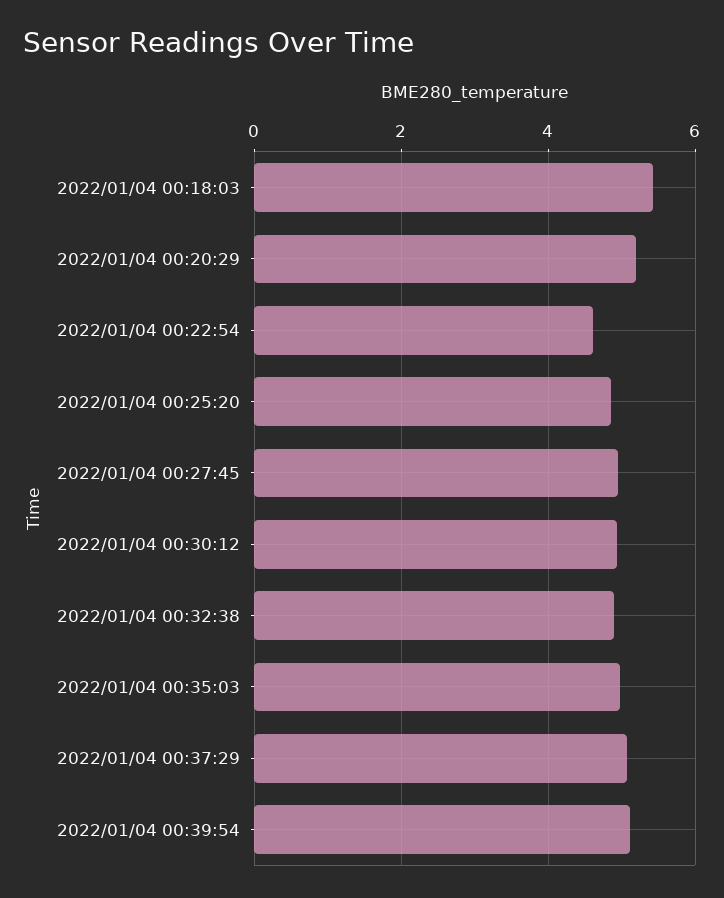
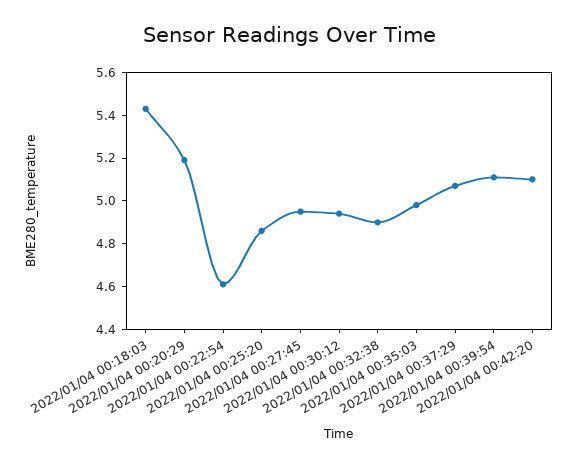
2022/01/04 00:42:20: none -> 5.1

